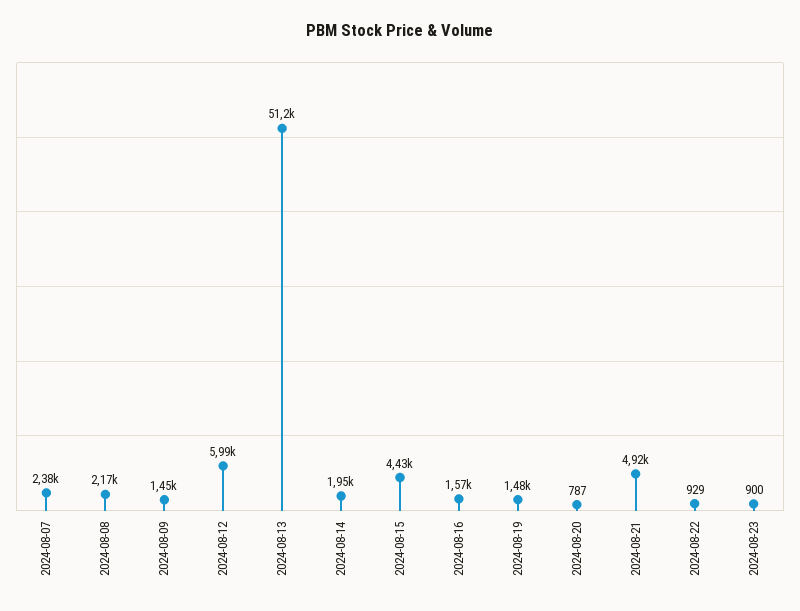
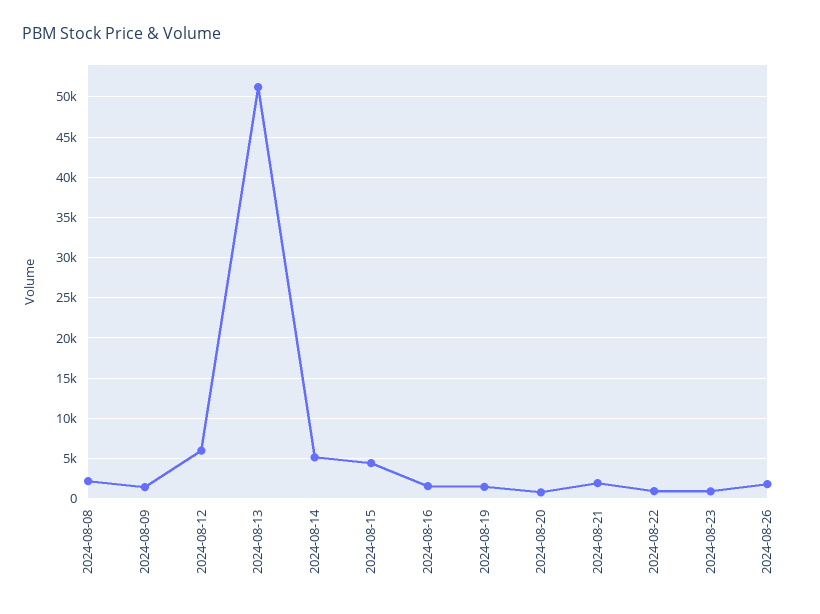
2024-08-07: 2380 -> none
2024-08-14: 1950 -> 5000
2024-08-21: 4920 -> 2000
2024-08-26: none -> 2000

